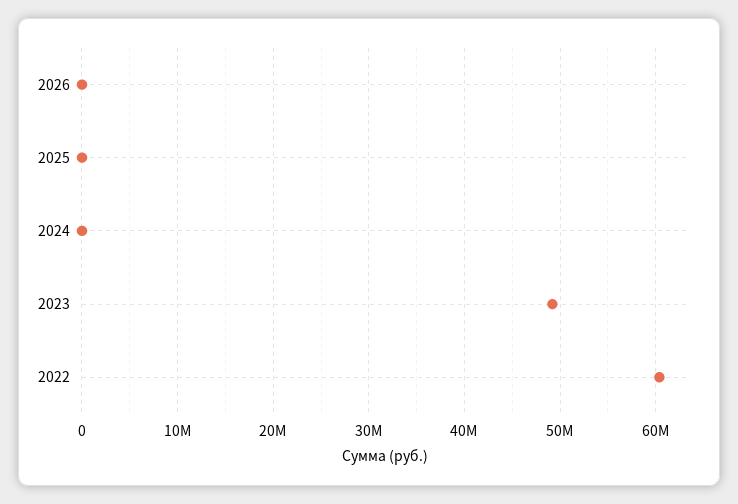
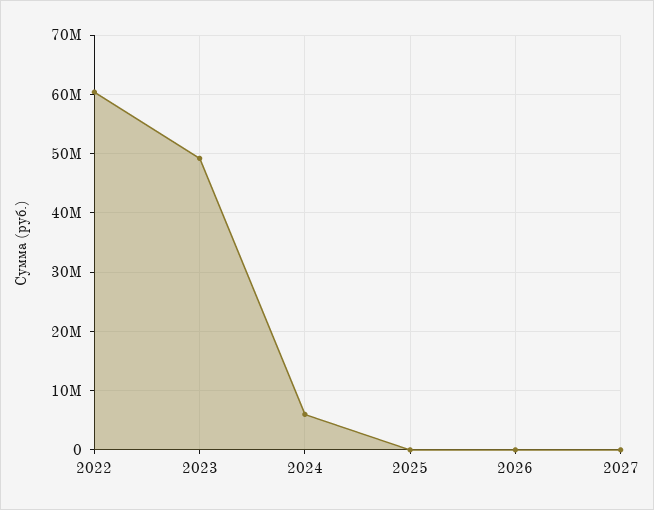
2024: 0 -> 6000000
2027: none -> 0

